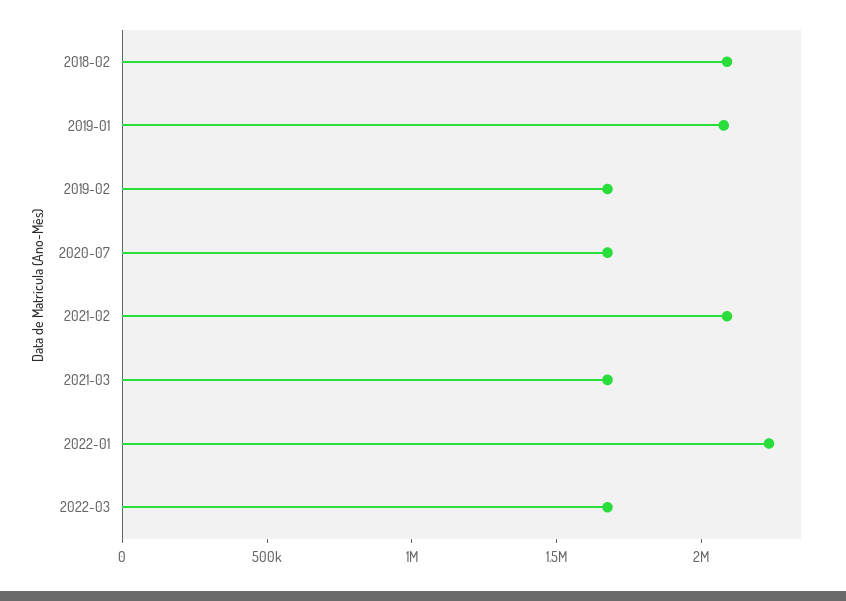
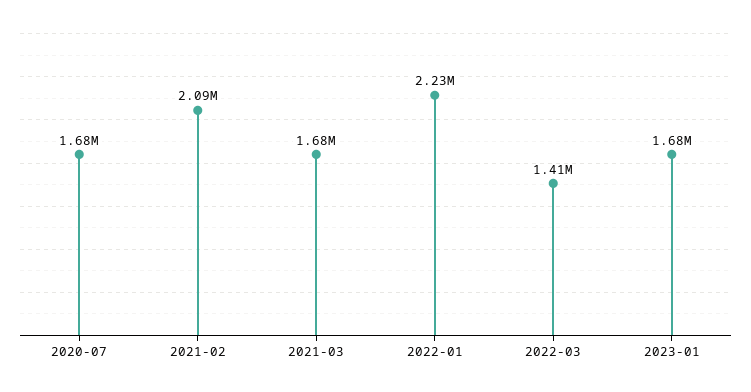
2018-02: 2100000 -> none
2019-01: 2100000 -> none
2019-02: 1700000 -> none
2022-03: 1700000 -> 1410000
2023-01: none -> 1680000

